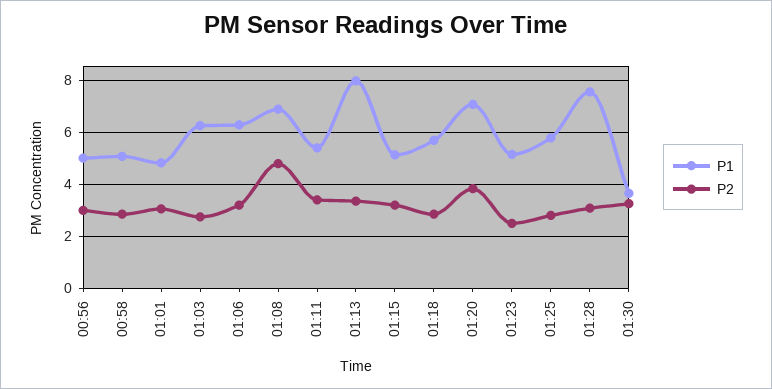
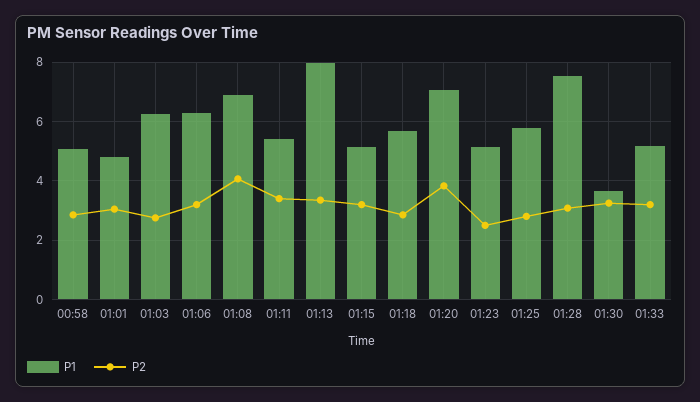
P1, 00:56: 5 -> none
P2, 00:56: 3 -> none
P2, 01:08: 4.75 -> 4
P1, 01:33: none -> 5.25
P2, 01:33: none -> 3.25

